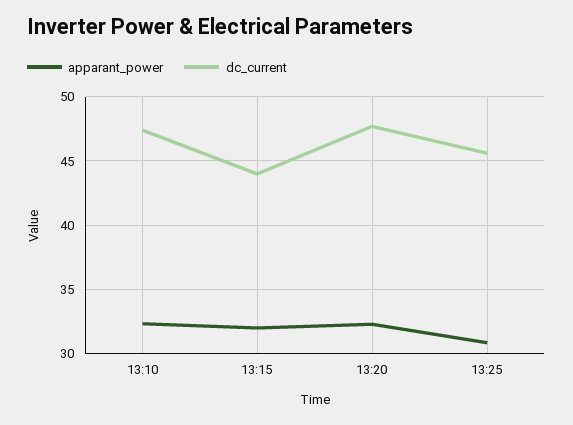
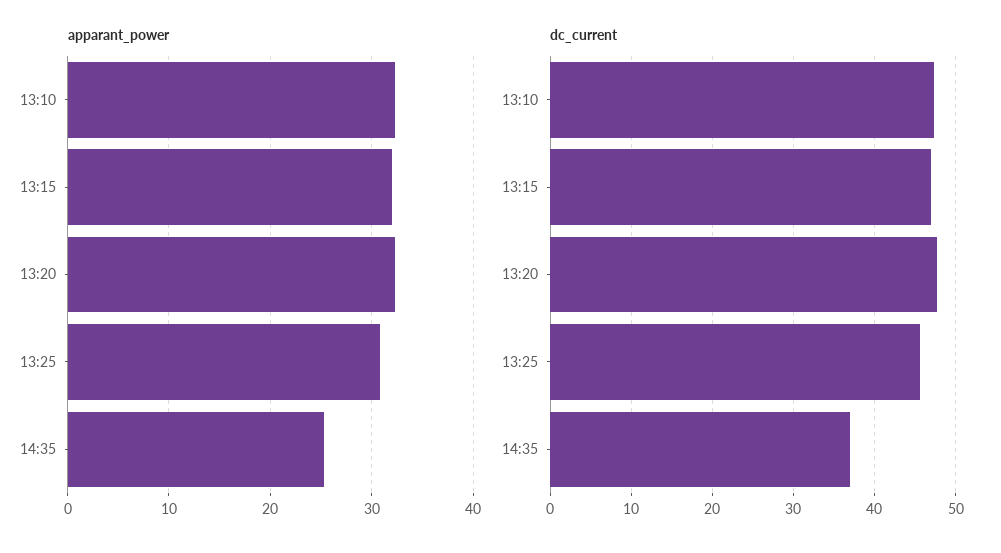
dc_current, 13:15: 44 -> 47
apparant_power, 14:35: none -> 25
dc_current, 14:35: none -> 37

